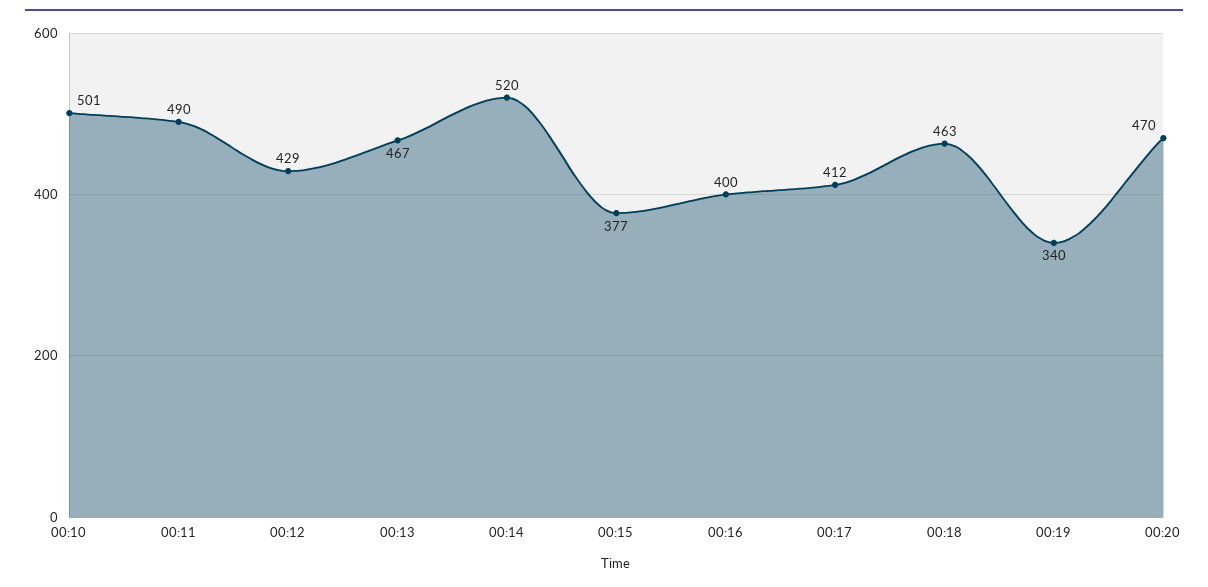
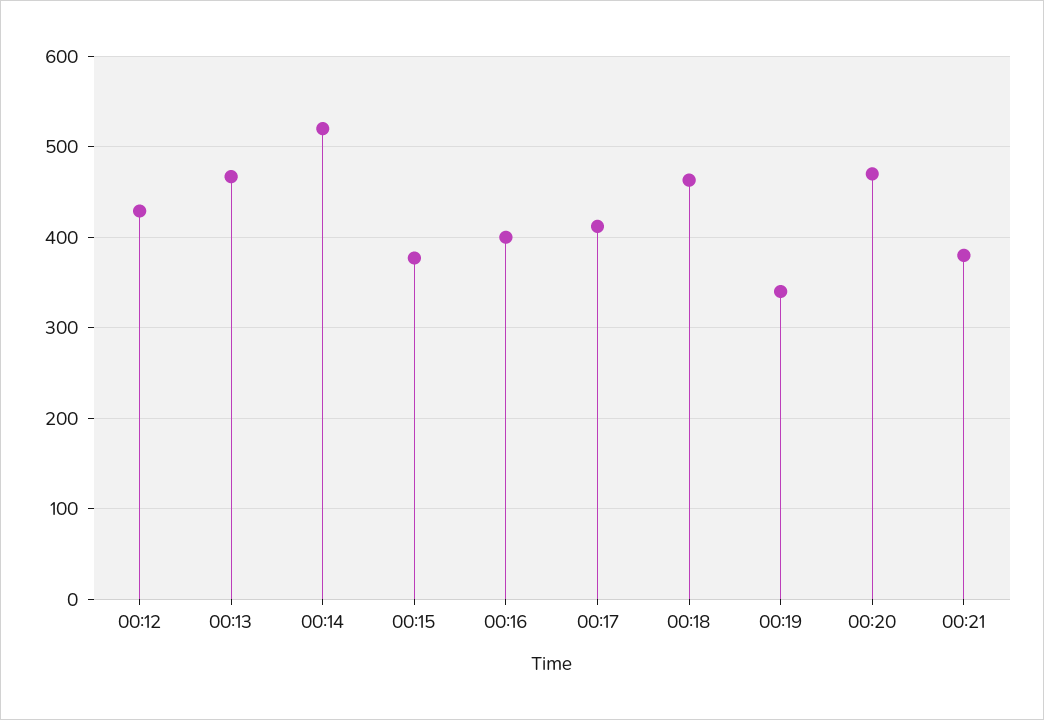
00:10: 501 -> none
00:11: 490 -> none
00:21: none -> 380

